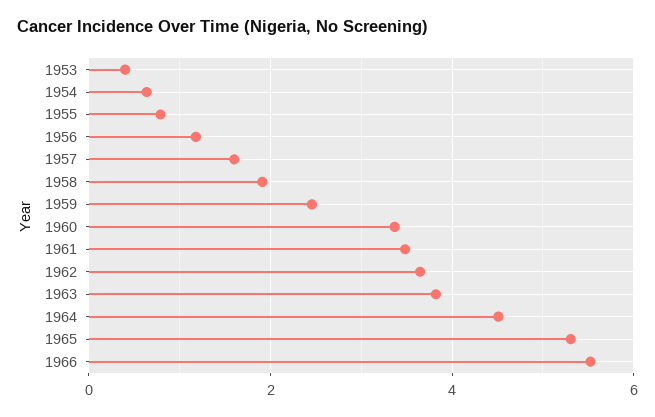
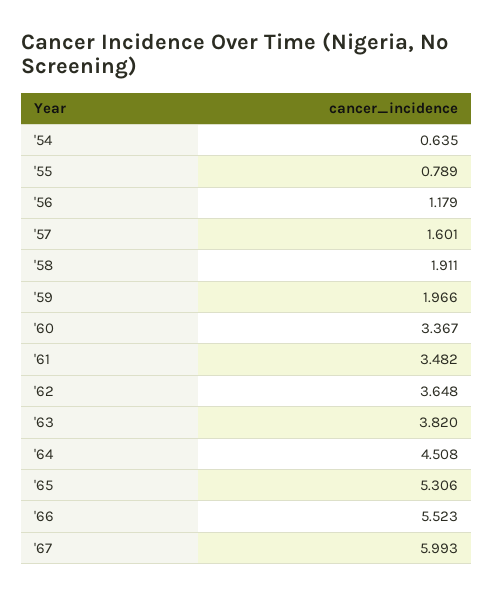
1953: 0.4 -> none
1959: 2.4 -> 1.966
'67: none -> 5.993

